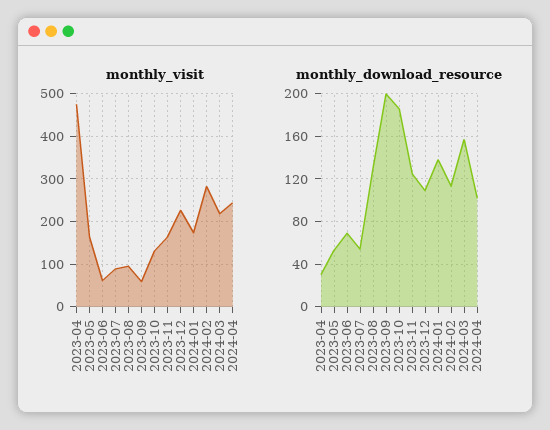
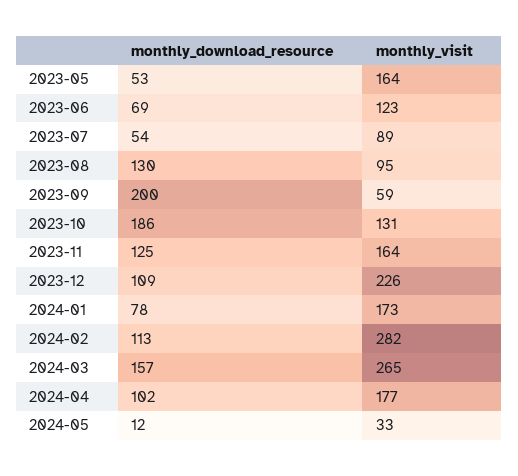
monthly_visit, 2023-04: 480 -> none
monthly_visit, 2023-06: 60 -> 123
monthly_visit, 2024-03: 220 -> 265
monthly_visit, 2024-04: 240 -> 177
monthly_download_resource, 2023-04: 30 -> none
monthly_download_resource, 2024-01: 140 -> 78
monthly_download_resource, 2024-05: none -> 12
monthly_visit, 2024-05: none -> 33

